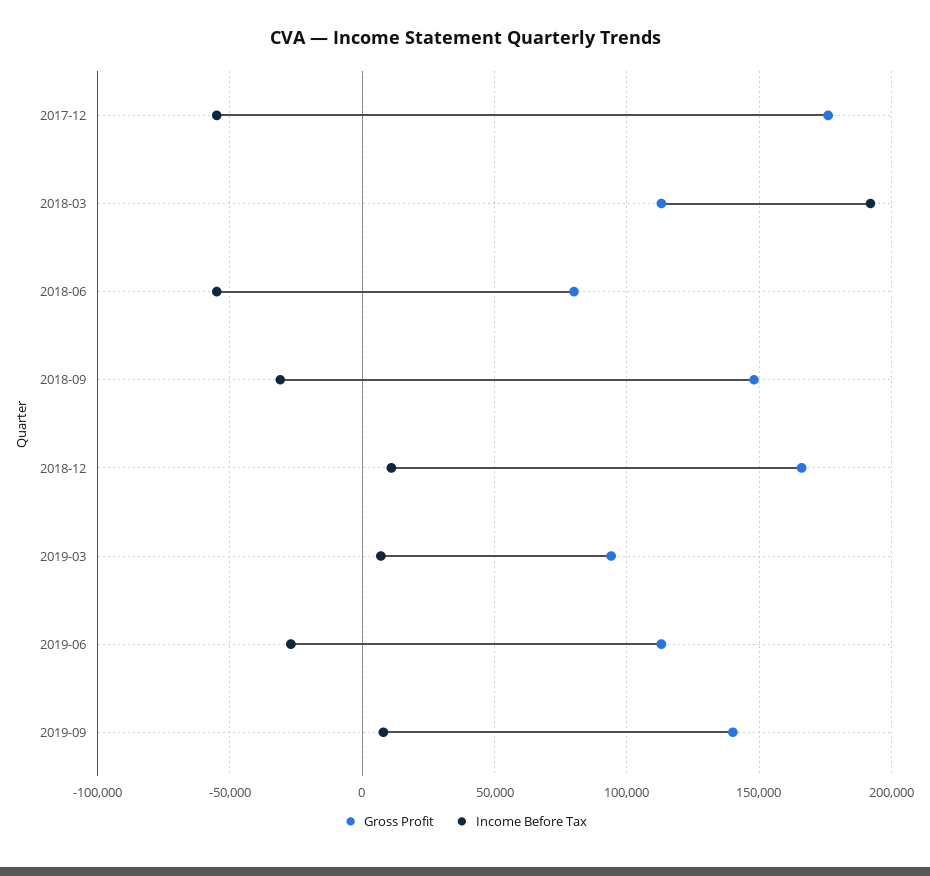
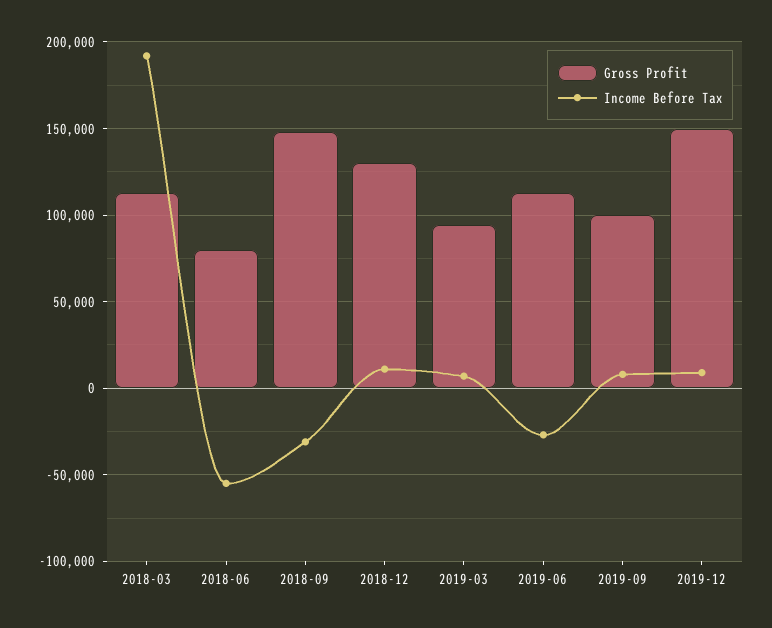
Gross Profit, 2017-12: 175000 -> none
Income Before Tax, 2017-12: -55000 -> none
Gross Profit, 2018-12: 165000 -> 130000
Gross Profit, 2019-09: 140000 -> 100000
Gross Profit, 2019-12: none -> 150000
Income Before Tax, 2019-12: none -> 10000

